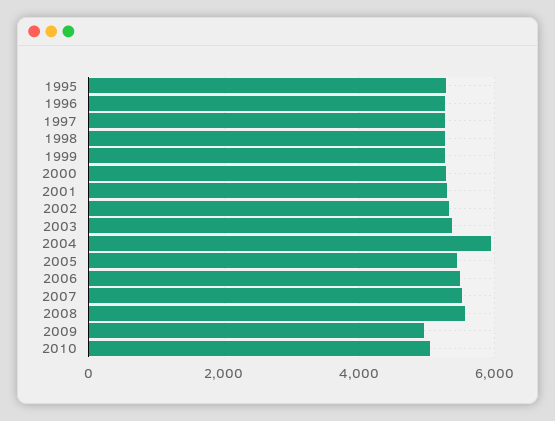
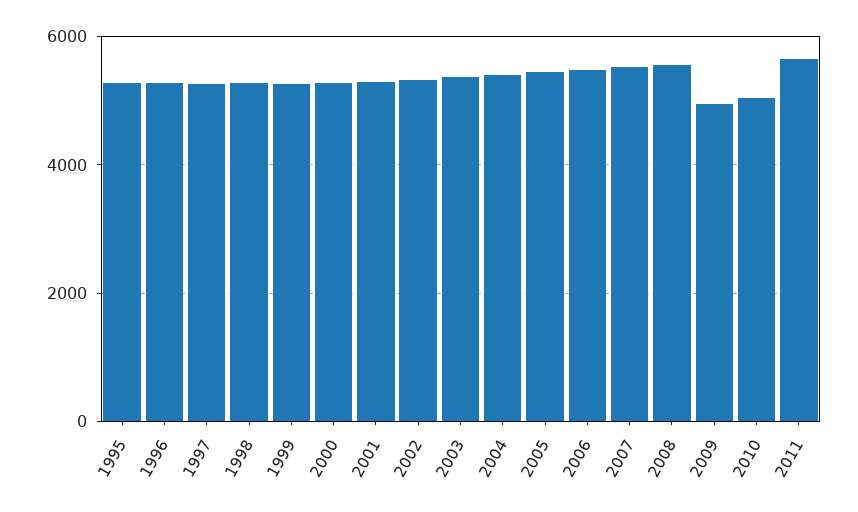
2004: 6000 -> 5400
2011: none -> 5600

